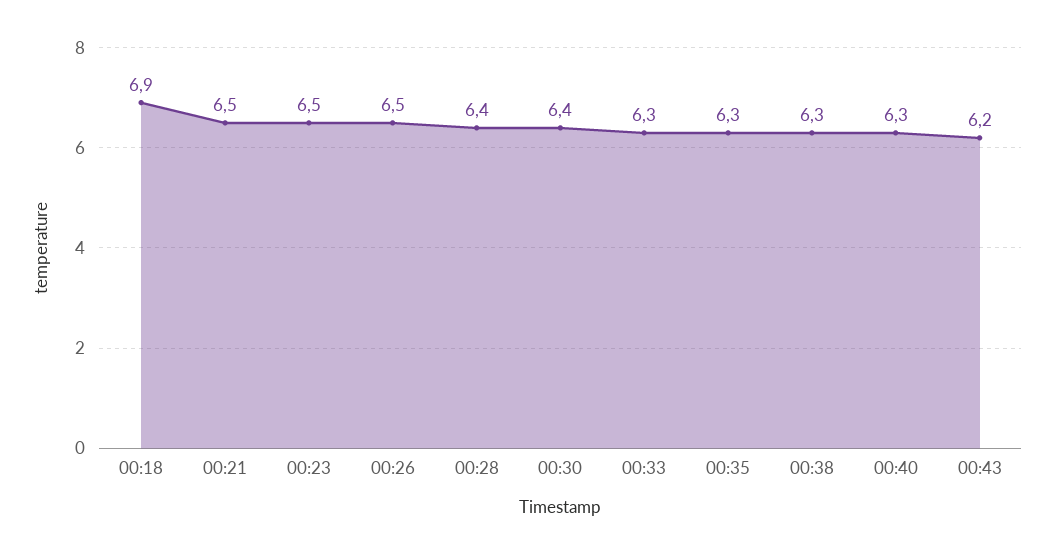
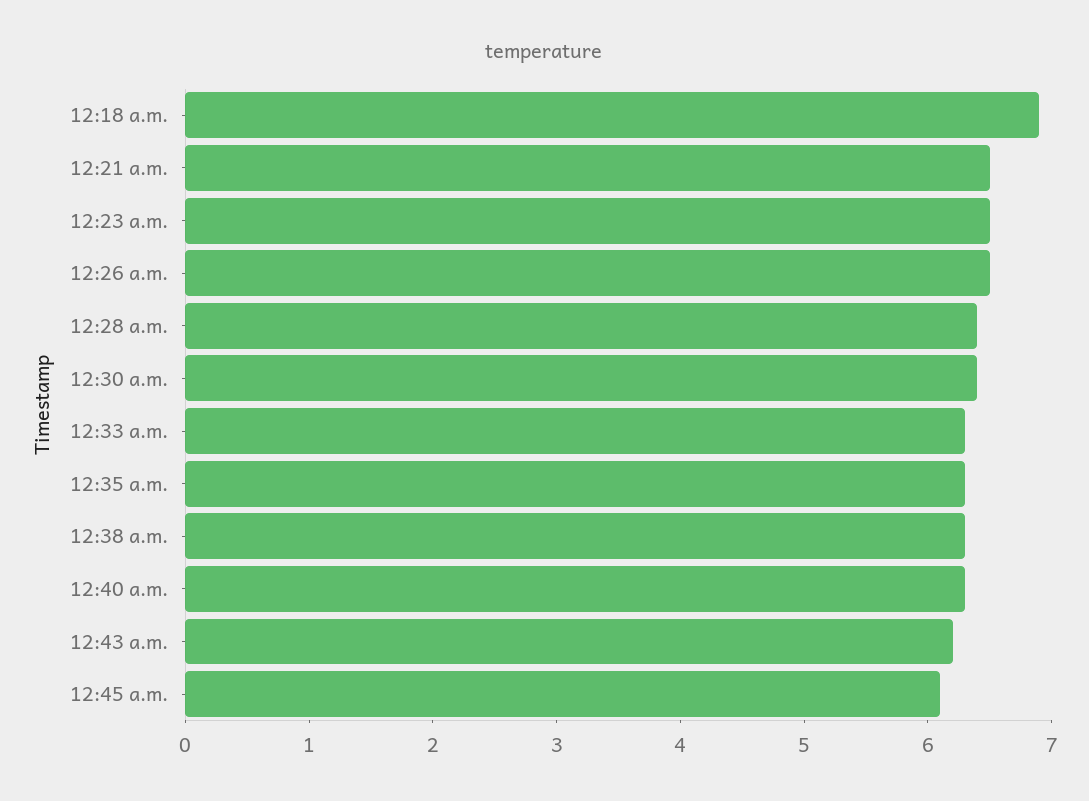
12:45 a.m.: none -> 6.1

